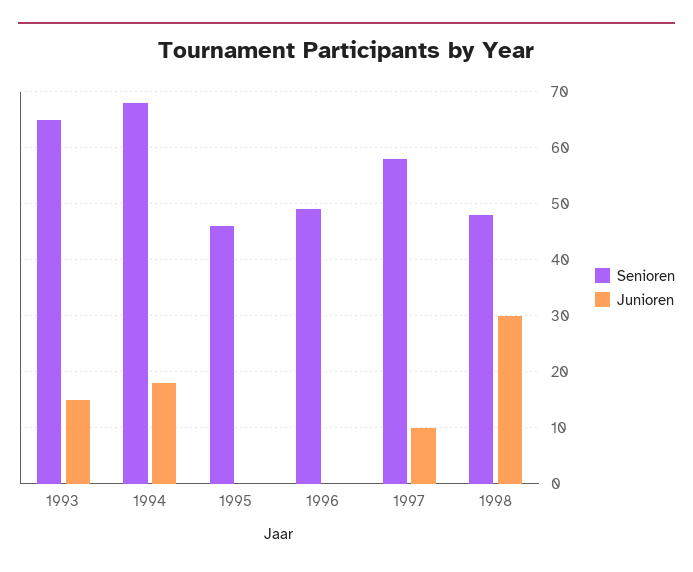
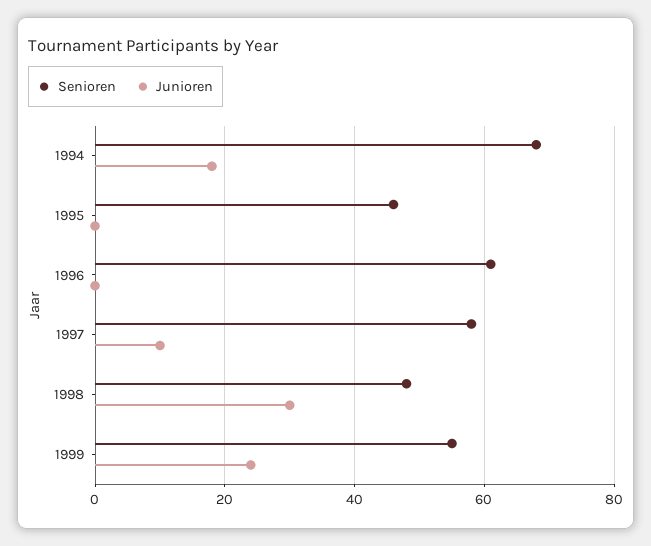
Senioren, 1993: 65 -> none
Junioren, 1993: 15 -> none
Senioren, 1996: 50 -> 60
Senioren, 1999: none -> 55
Junioren, 1999: none -> 25

